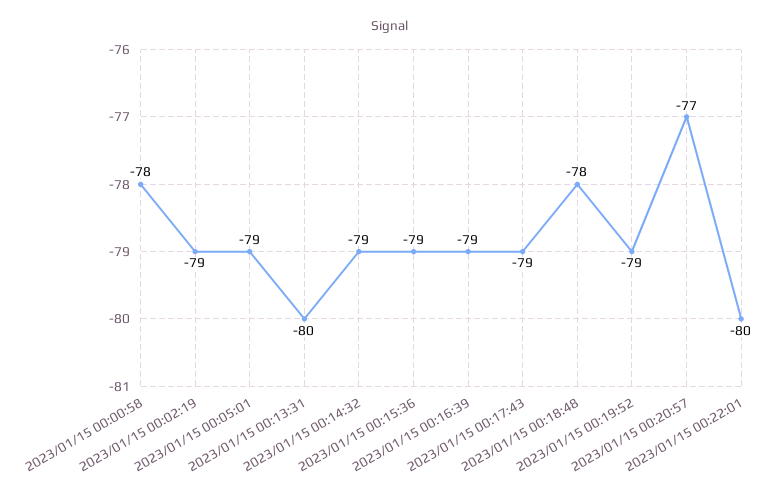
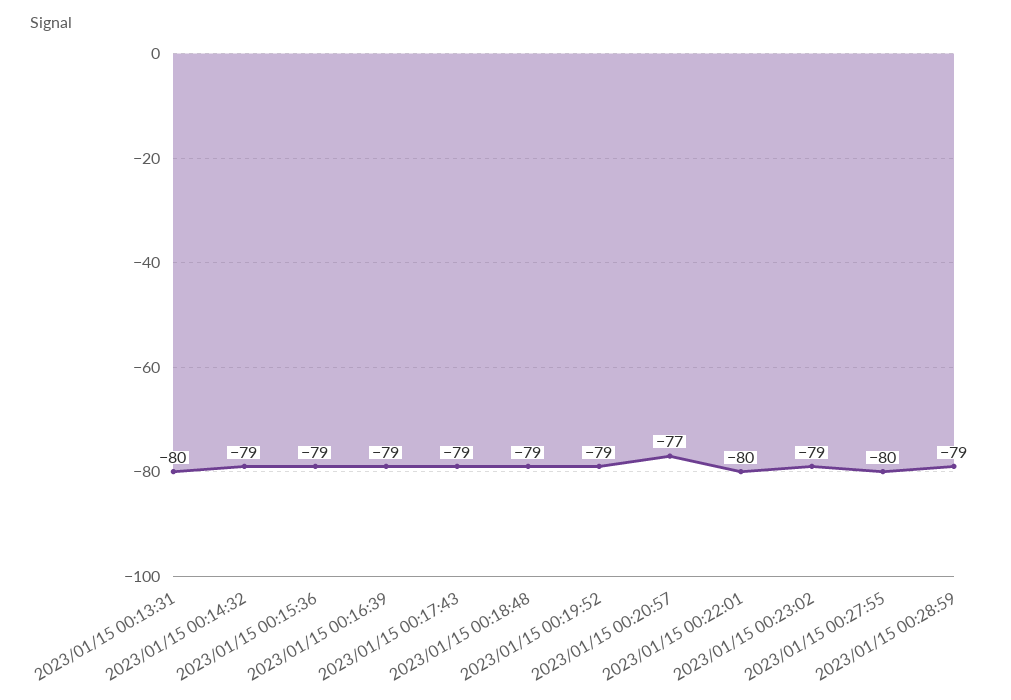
2023/01/15 00:00:58: -78 -> none
2023/01/15 00:02:19: -79 -> none
2023/01/15 00:05:01: -79 -> none
2023/01/15 00:18:48: -78 -> -79
2023/01/15 00:23:02: none -> -79
2023/01/15 00:27:55: none -> -80
2023/01/15 00:28:59: none -> -79

